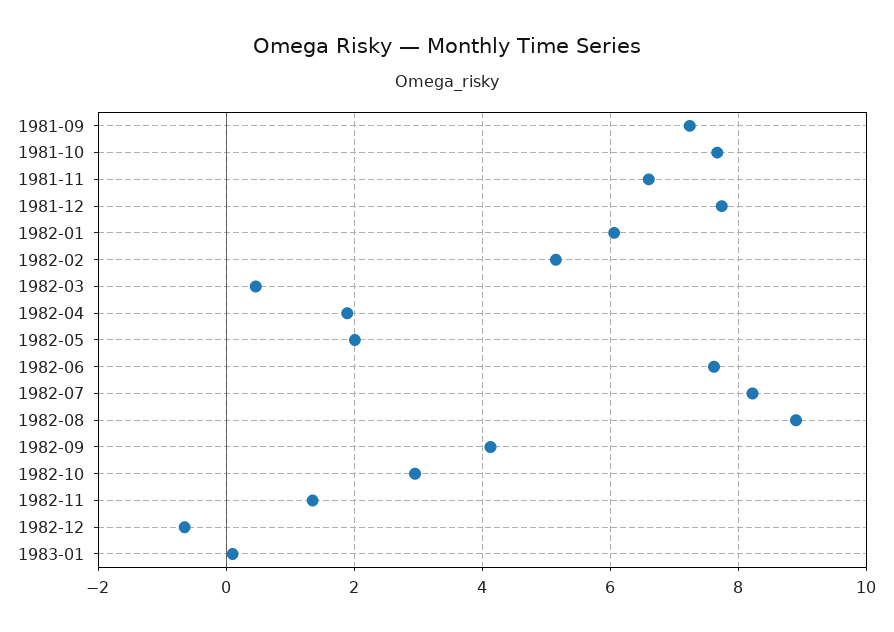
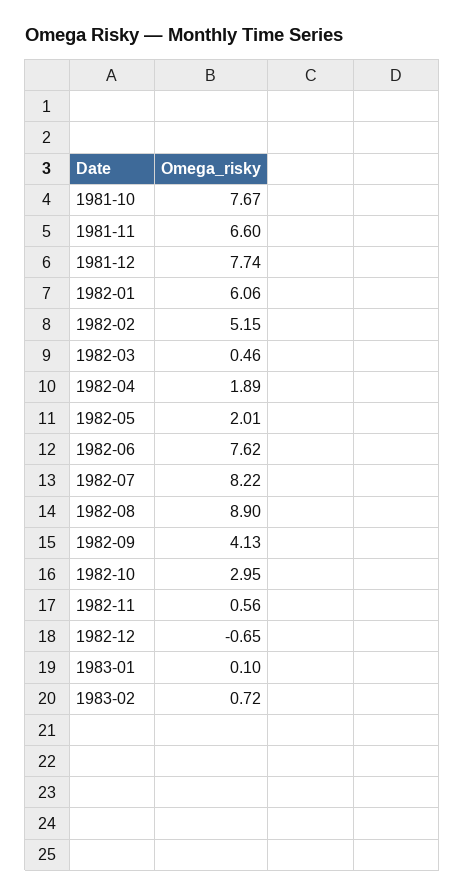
1981-09: 7.2 -> none
1982-11: 1.4 -> 0.56
1983-02: none -> 0.72

